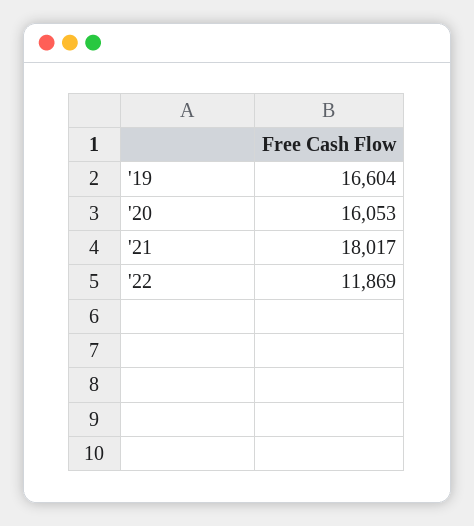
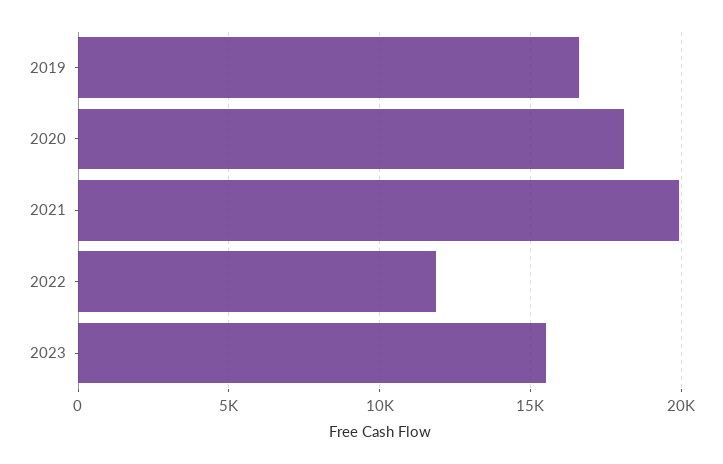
'20: 16053 -> 18000
'21: 18017 -> 20000
2023: none -> 15500

